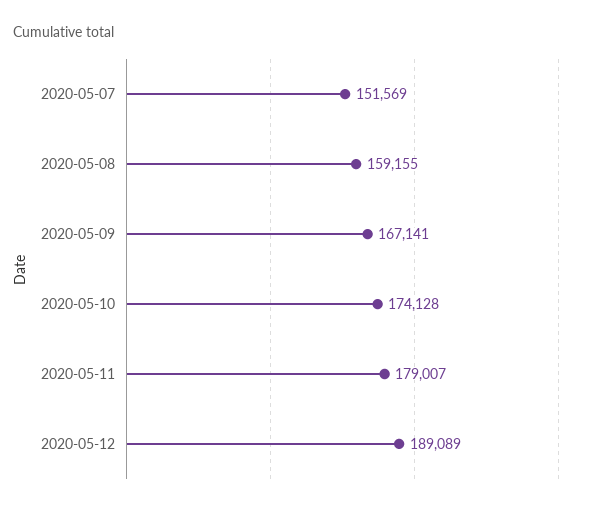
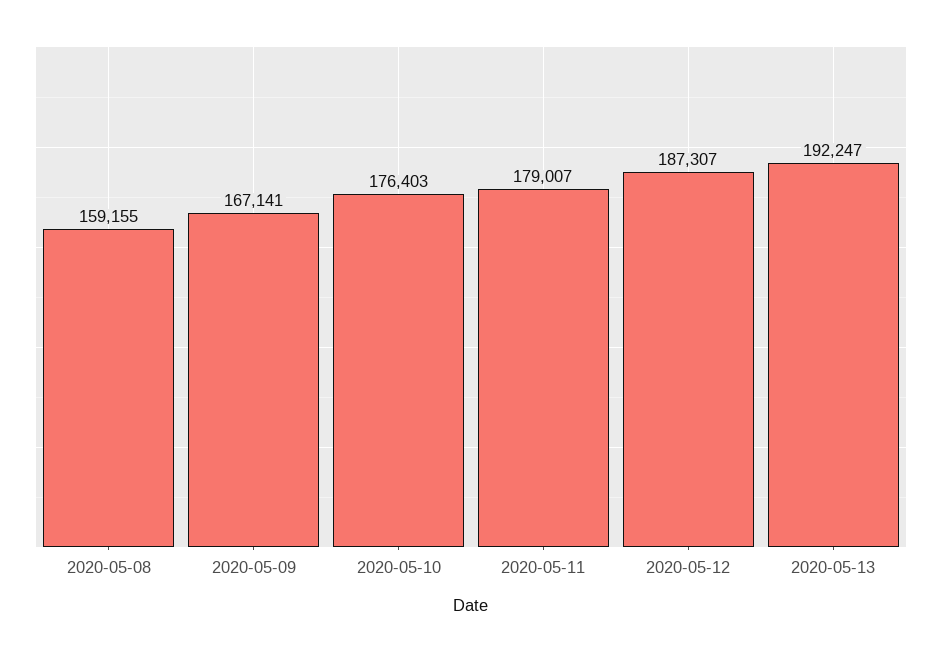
2020-05-07: 151569 -> none
2020-05-10: 174128 -> 176403
2020-05-12: 189089 -> 187307
2020-05-13: none -> 192247

